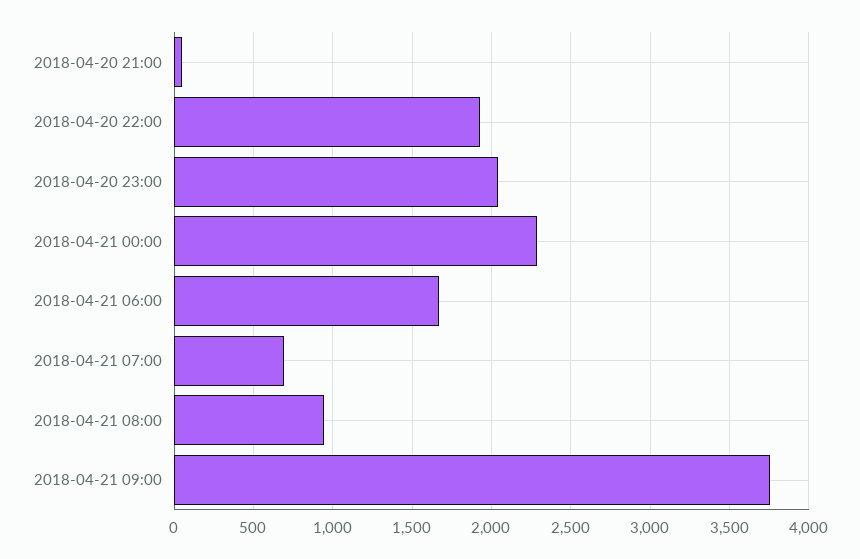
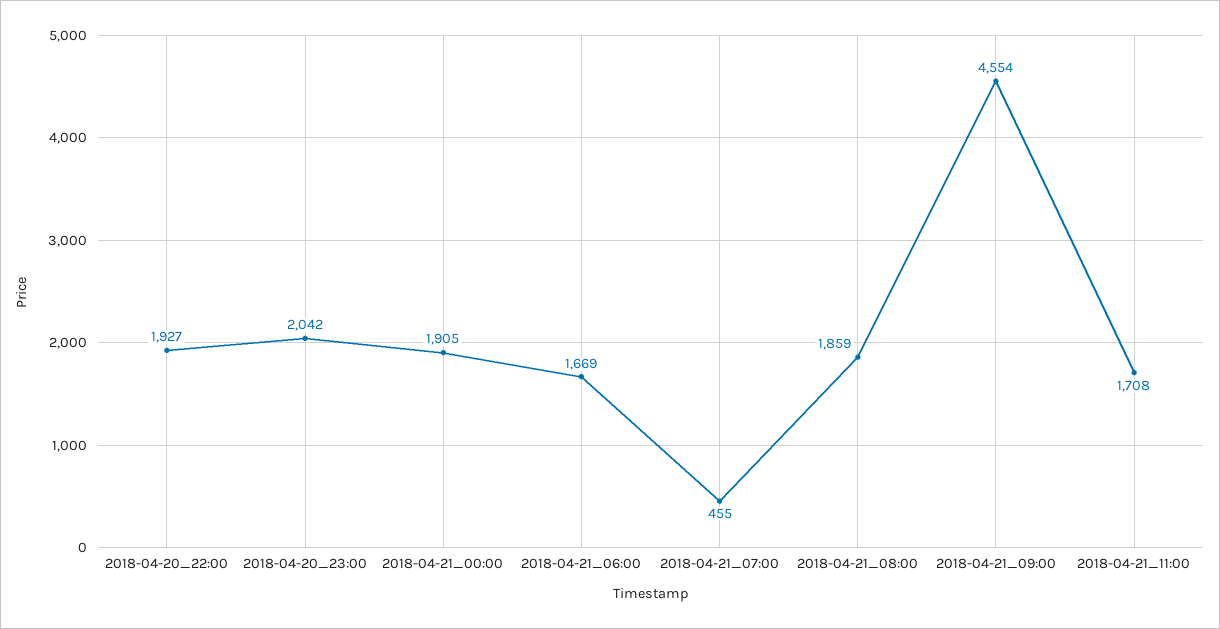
2018-04-20 21:00: 50 -> none
2018-04-21 00:00: 2300 -> 1905
2018-04-21 07:00: 700 -> 455
2018-04-21 08:00: 950 -> 1859
2018-04-21 09:00: 3750 -> 4554
2018-04-21_11:00: none -> 1708

